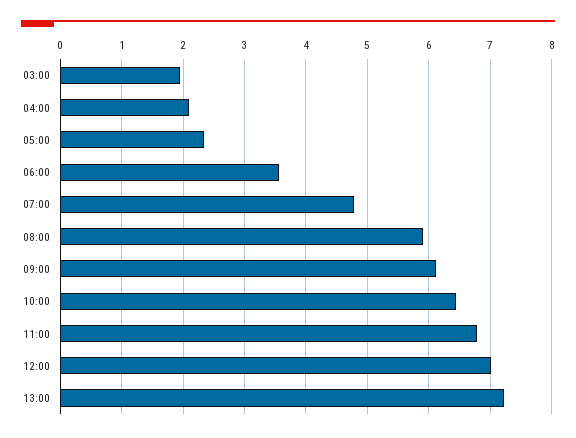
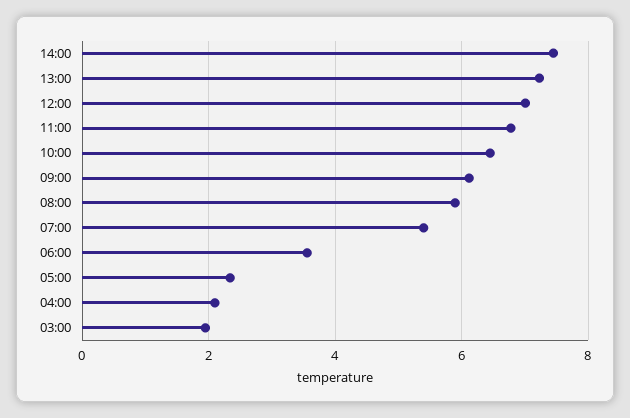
07:00: 4.8 -> 5.4
14:00: none -> 7.4

